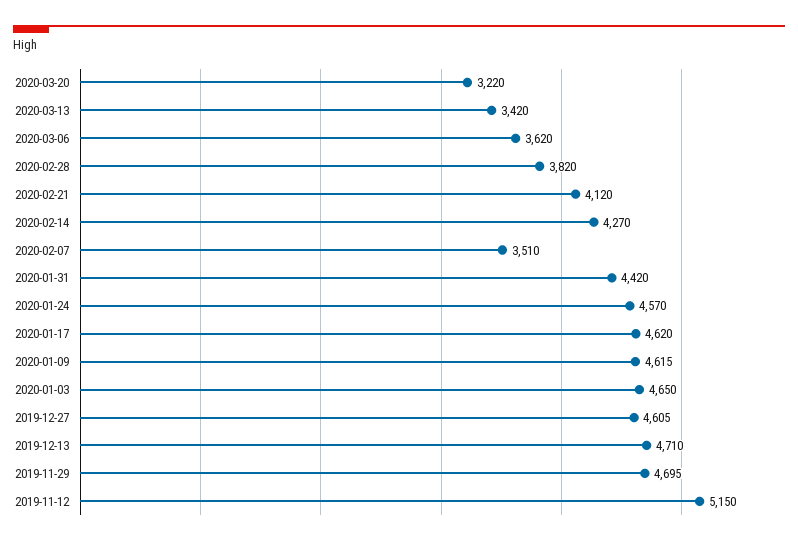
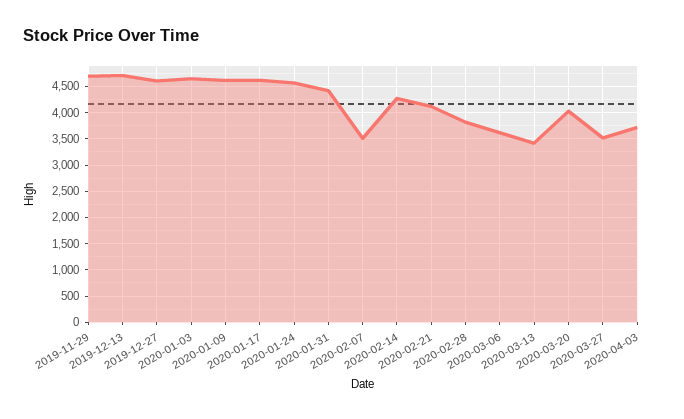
2020-03-20: 3220 -> 4000
2019-11-12: 5150 -> none
2020-03-27: none -> 3500
2020-04-03: none -> 3750

